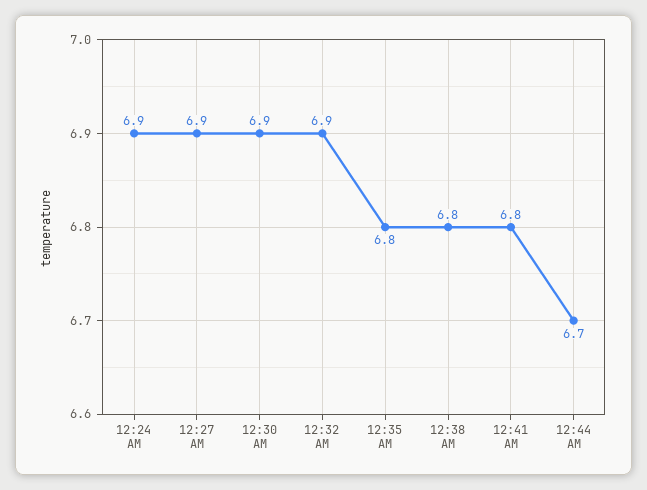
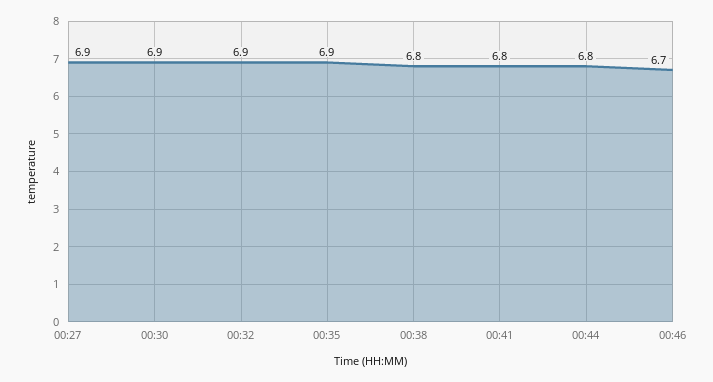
12:24 AM: 6.9 -> none
12:35 AM: 6.8 -> 6.9
12:44 AM: 6.7 -> 6.8
00:46: none -> 6.7

